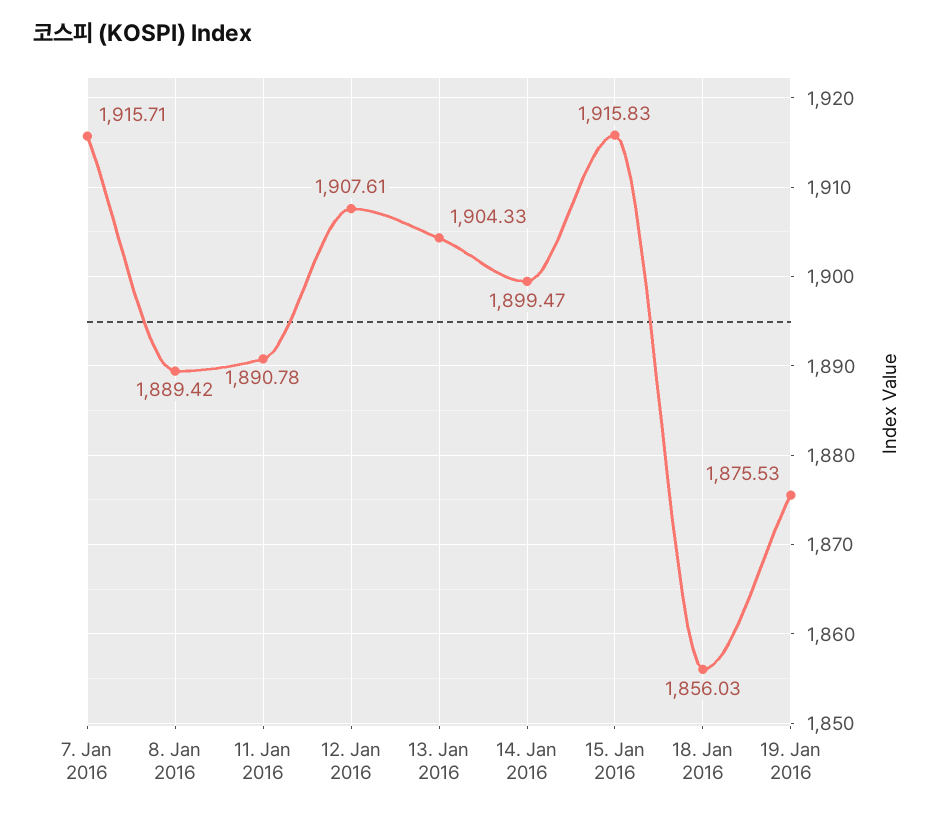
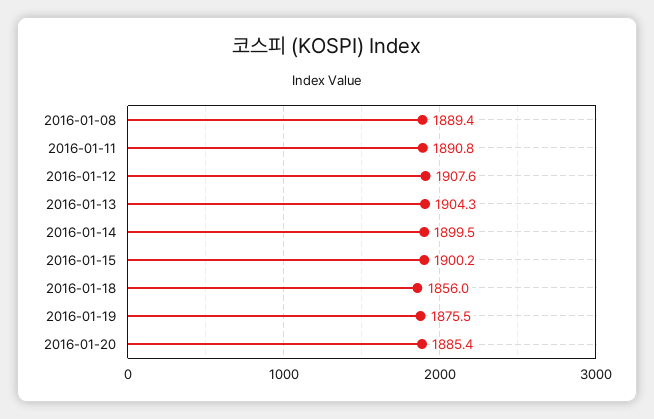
7. Jan 2016: 1915.71 -> none
15. Jan 2016: 1915.83 -> 1900.2
2016-01-20: none -> 1885.4

